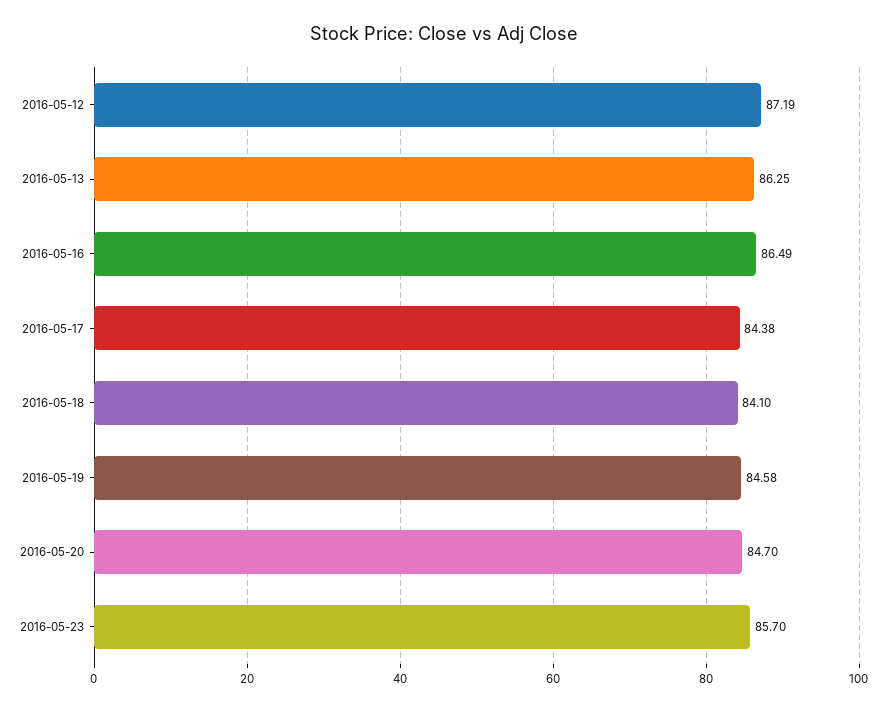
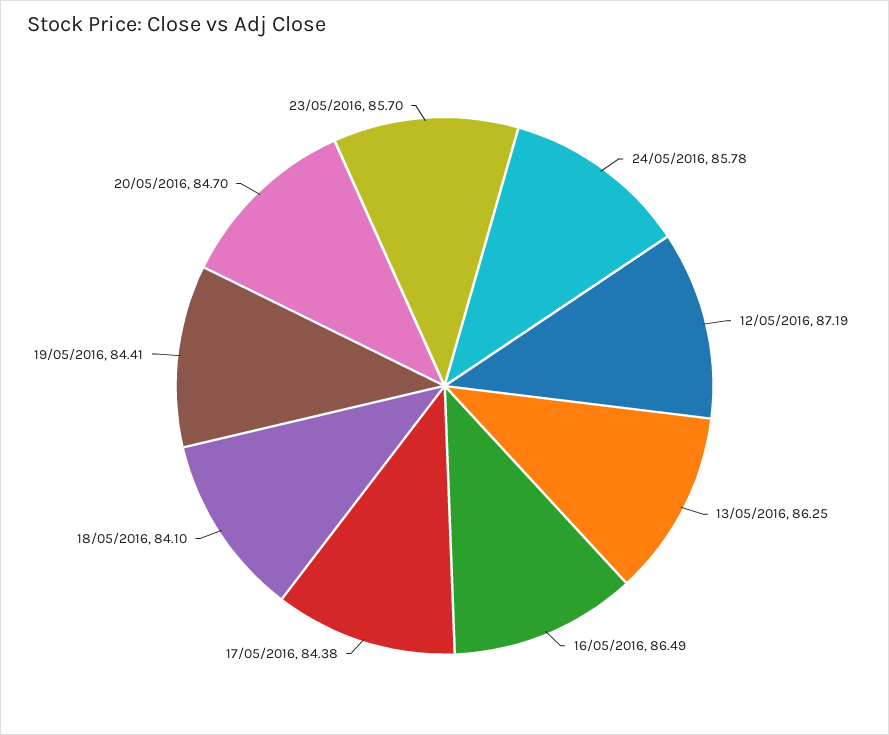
2016-05-19: 84.58 -> 84.41
24/05/2016: none -> 85.78

